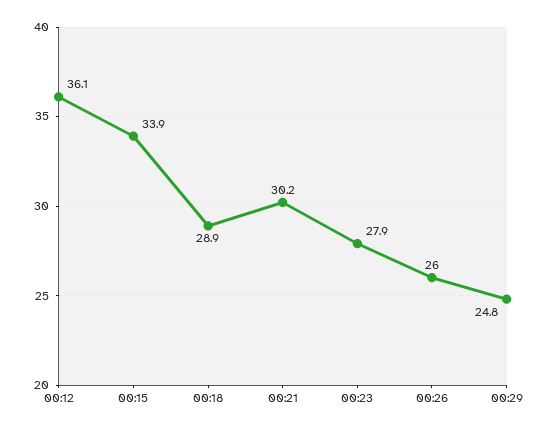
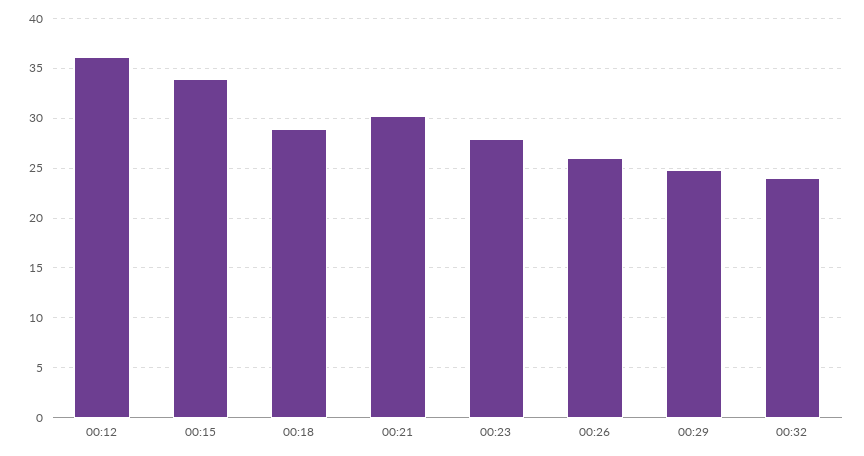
00:32: none -> 24

